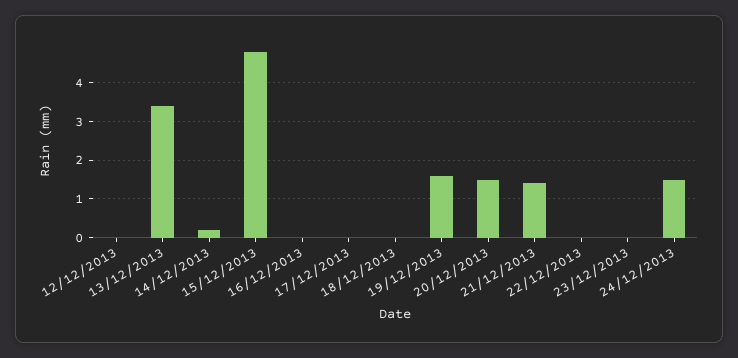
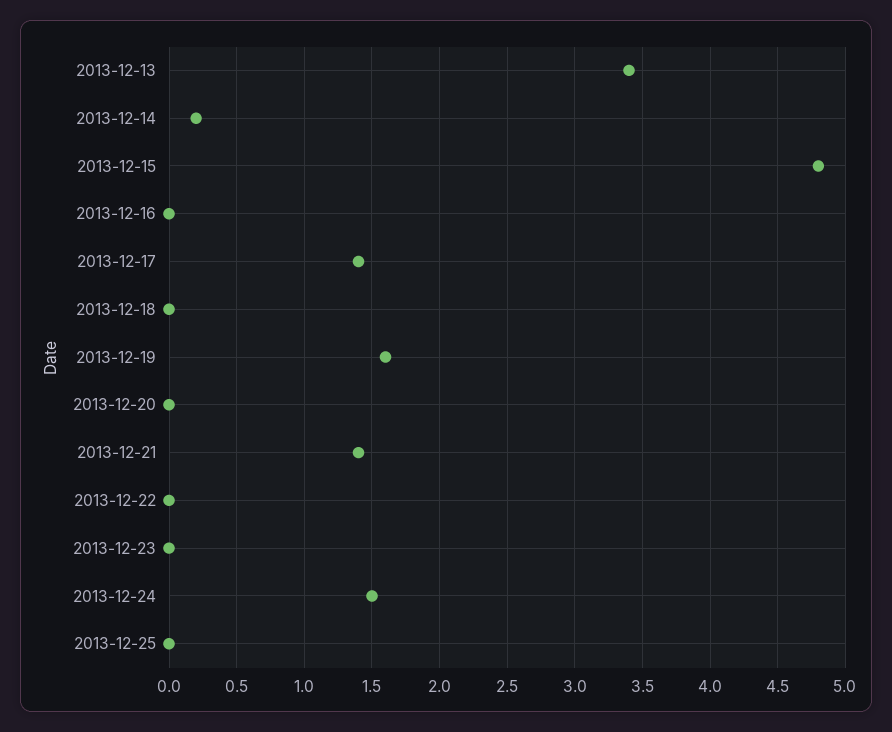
12/12/2013: 0 -> none
17/12/2013: 0 -> 1.4
20/12/2013: 1.5 -> 0
2013-12-25: none -> 0

